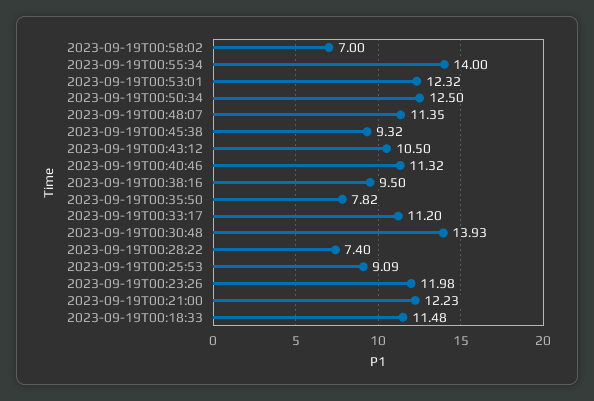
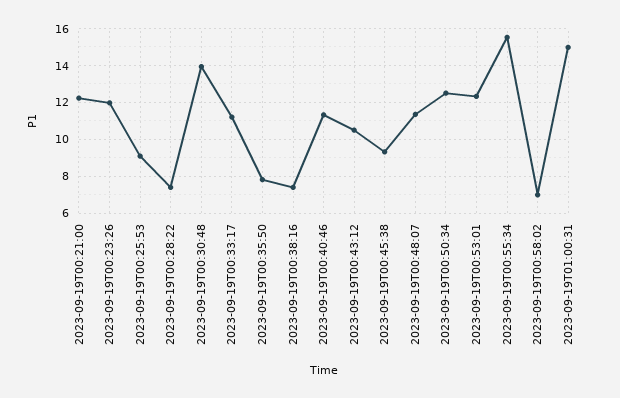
2023-09-19T00:55:34: 14 -> 15.5
2023-09-19T00:38:16: 9.5 -> 7.5
2023-09-19T00:18:33: 11.48 -> none
2023-09-19T01:00:31: none -> 15

